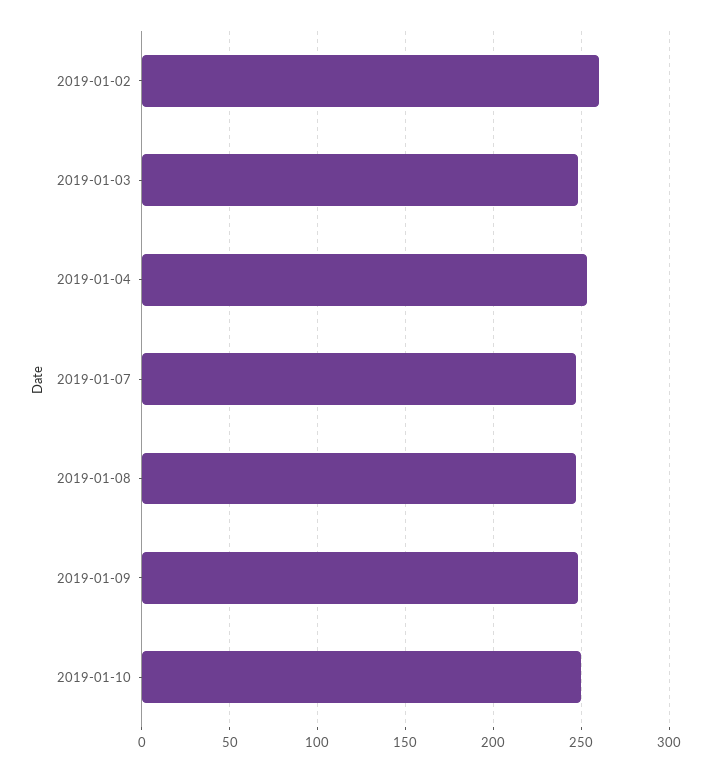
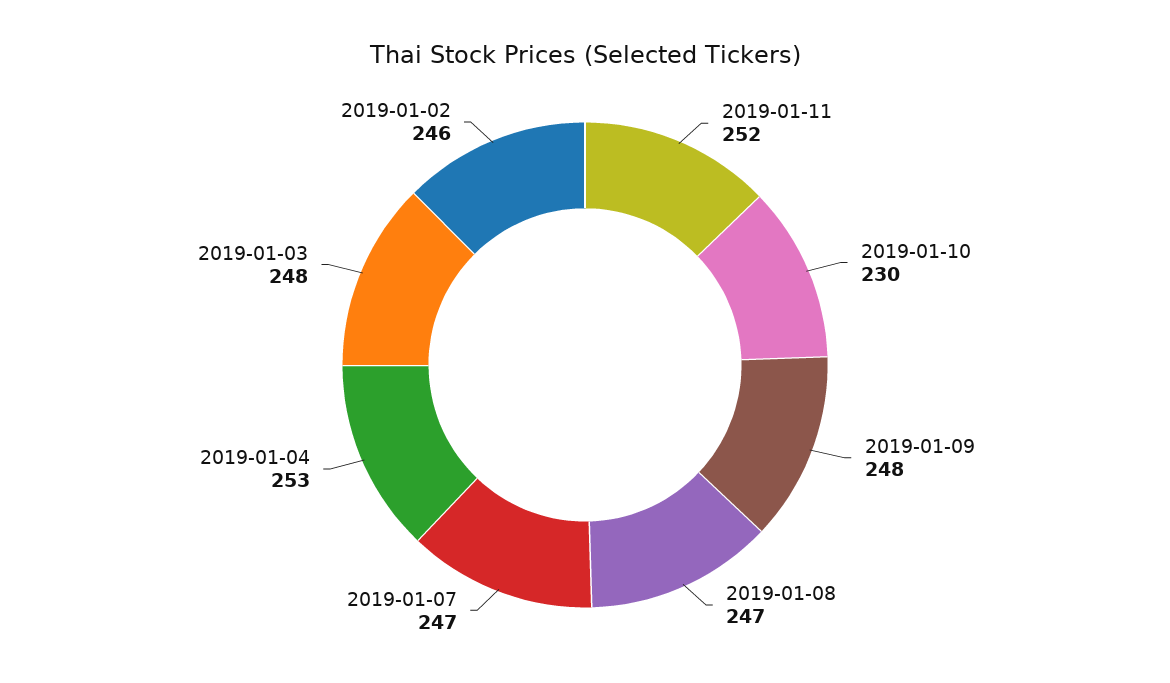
2019-01-02: 260 -> 246
2019-01-10: 250 -> 230
2019-01-11: none -> 252

